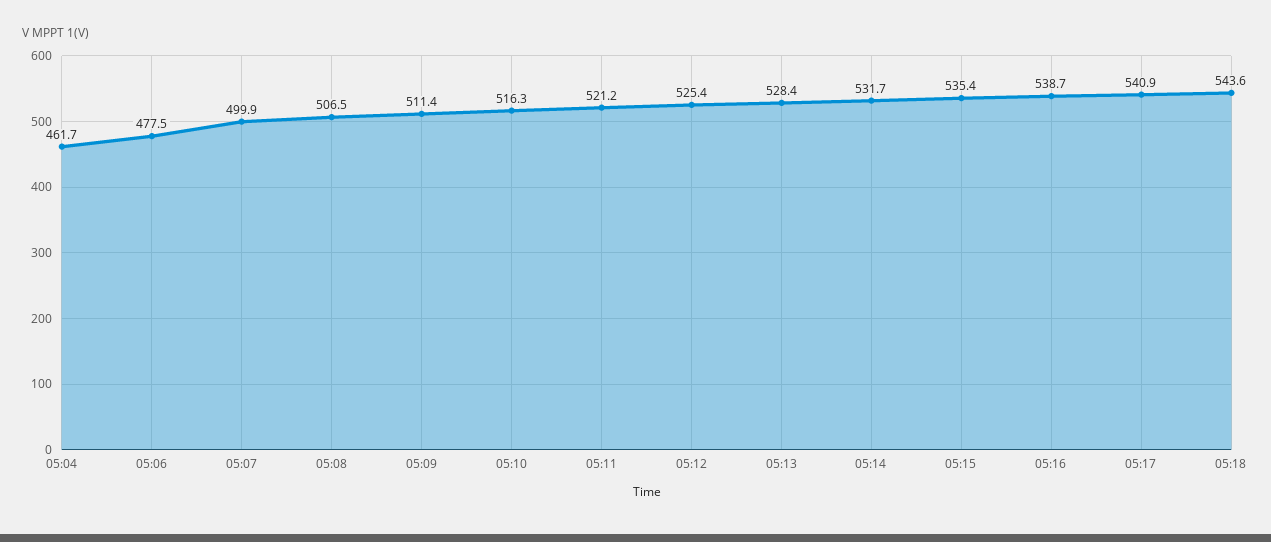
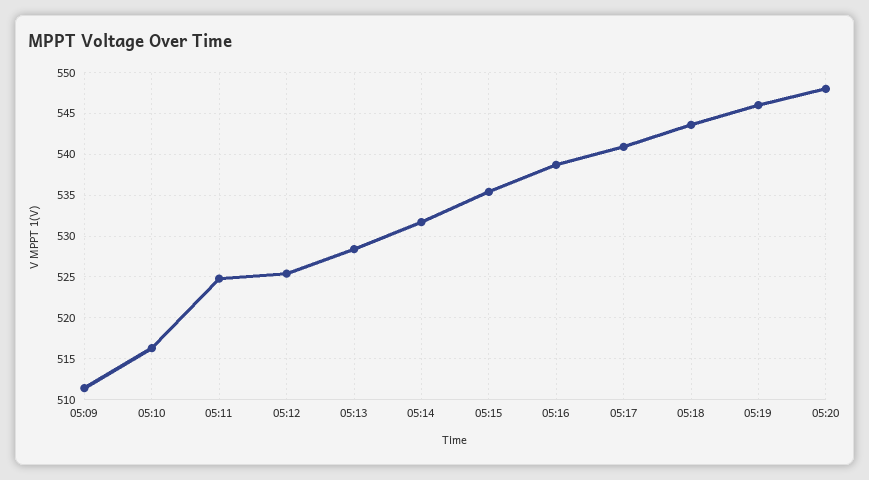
05:04: 461.7 -> none
05:06: 477.5 -> none
05:07: 499.9 -> none
05:08: 506.5 -> none
05:11: 521.2 -> 525
05:19: none -> 546
05:20: none -> 548

